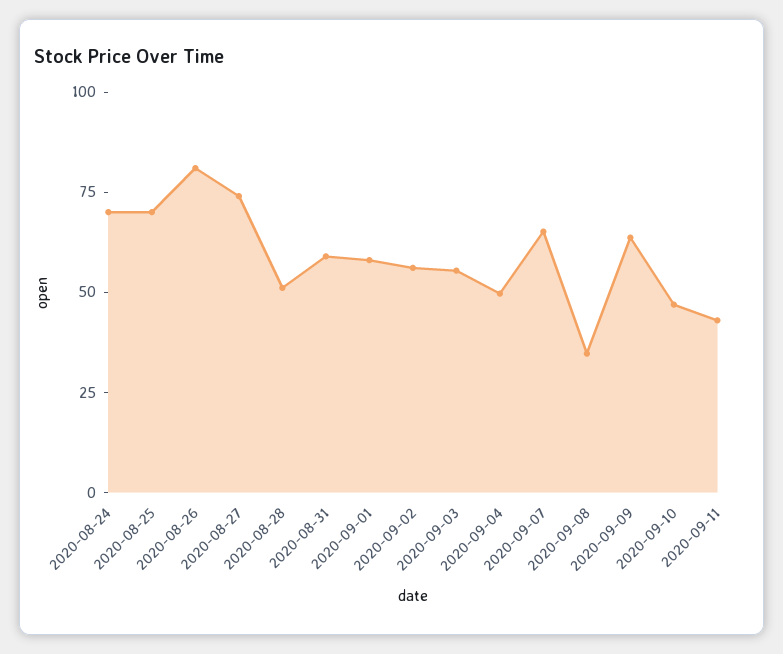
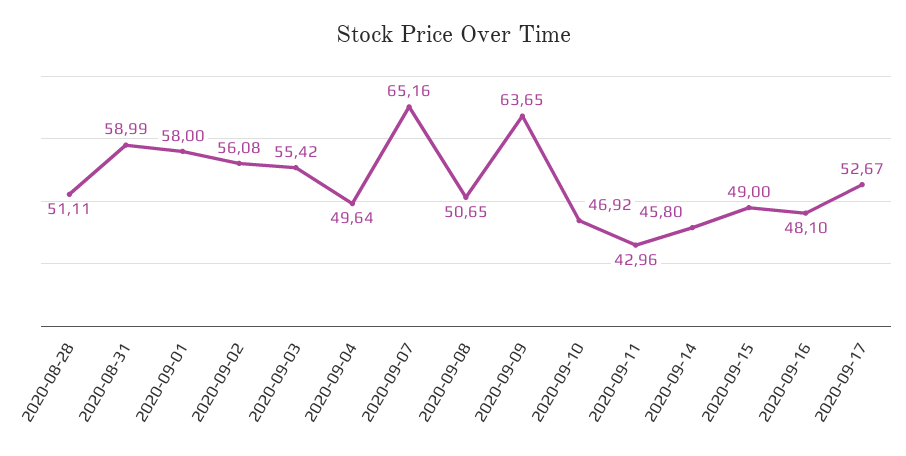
2020-08-24: 70 -> none
2020-08-25: 70 -> none
2020-08-26: 80 -> none
2020-08-27: 75 -> none
2020-09-08: 35 -> 50.65
2020-09-14: none -> 45.8
2020-09-15: none -> 49
2020-09-16: none -> 48.1
2020-09-17: none -> 52.67

